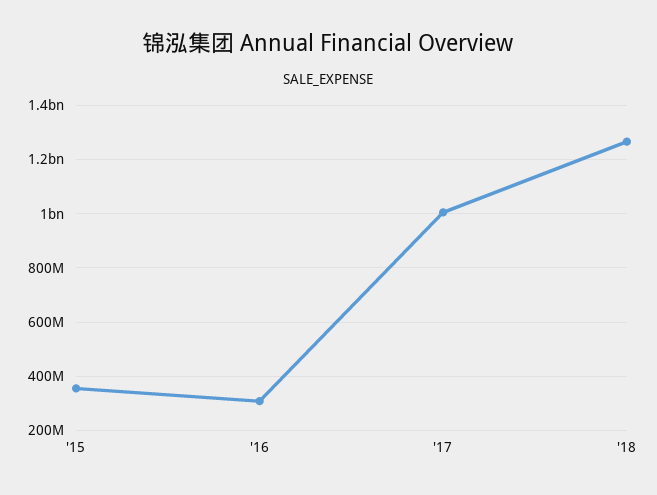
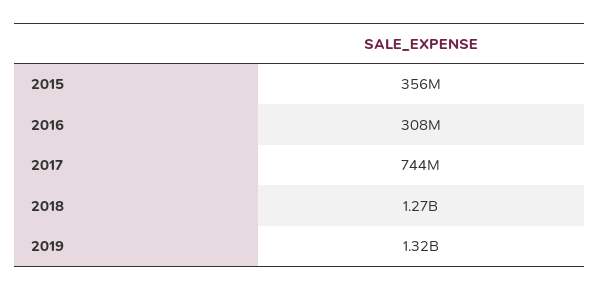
'17: 1000000000 -> 744000000
2019: none -> 1320000000

